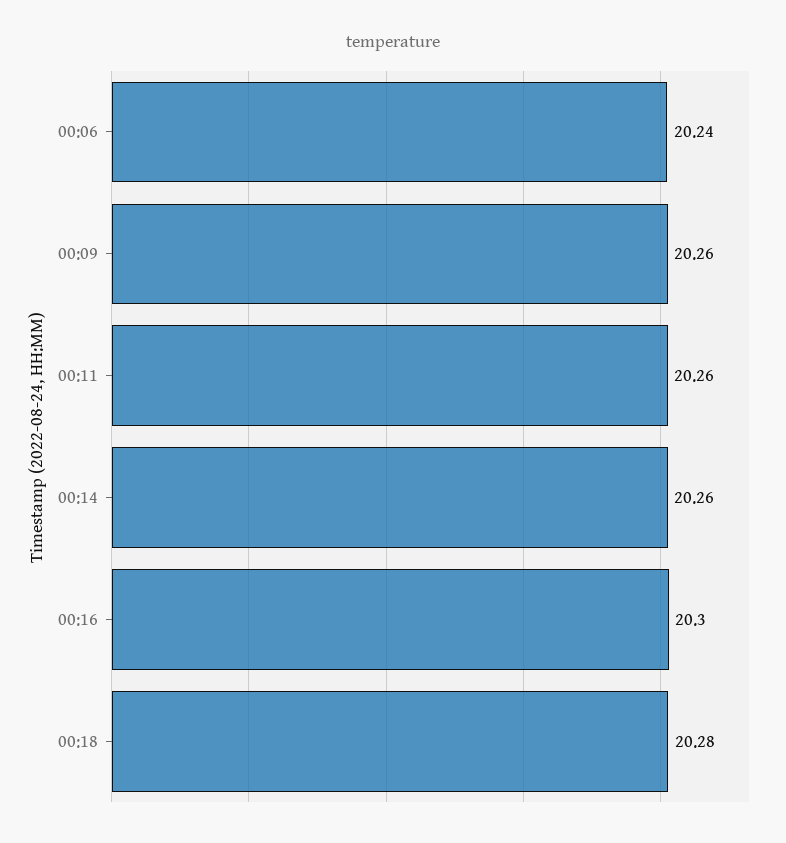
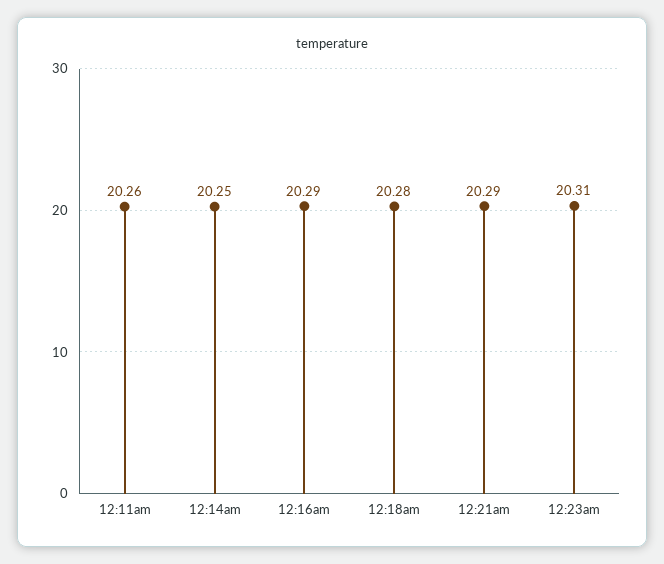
00:06: 20.24 -> none
00:09: 20.26 -> none
00:14: 20.26 -> 20.25
00:16: 20.3 -> 20.29
12:21am: none -> 20.29
12:23am: none -> 20.31

